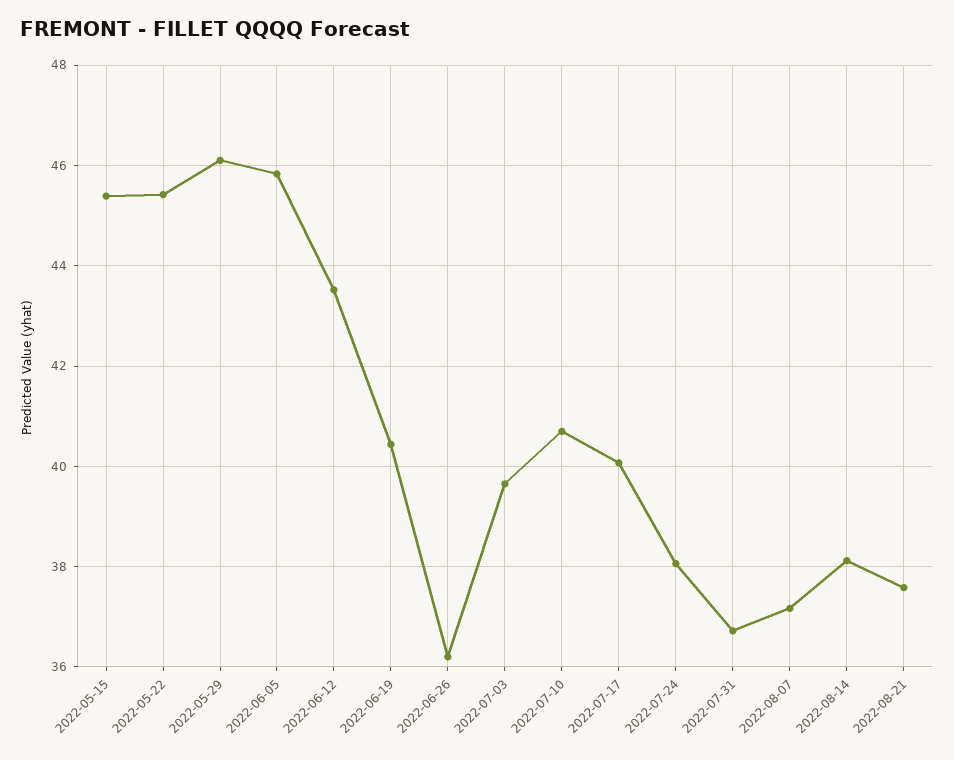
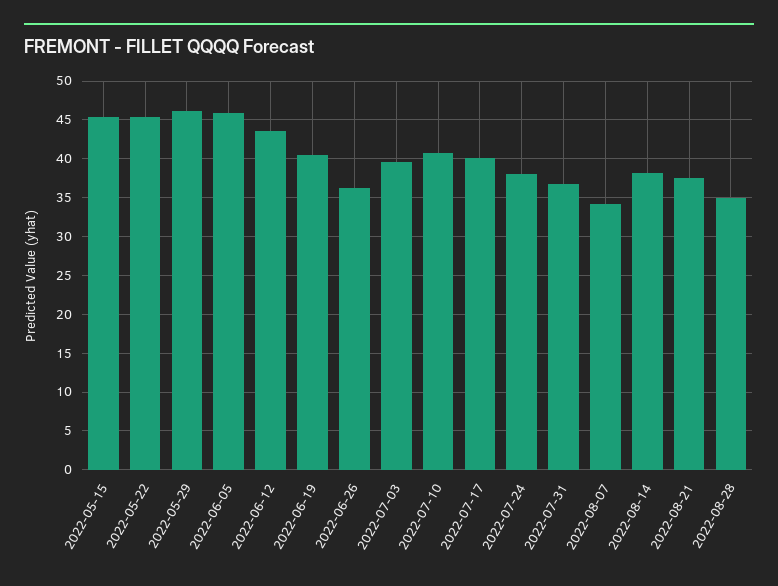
2022-08-07: 37.2 -> 34
2022-08-28: none -> 35

